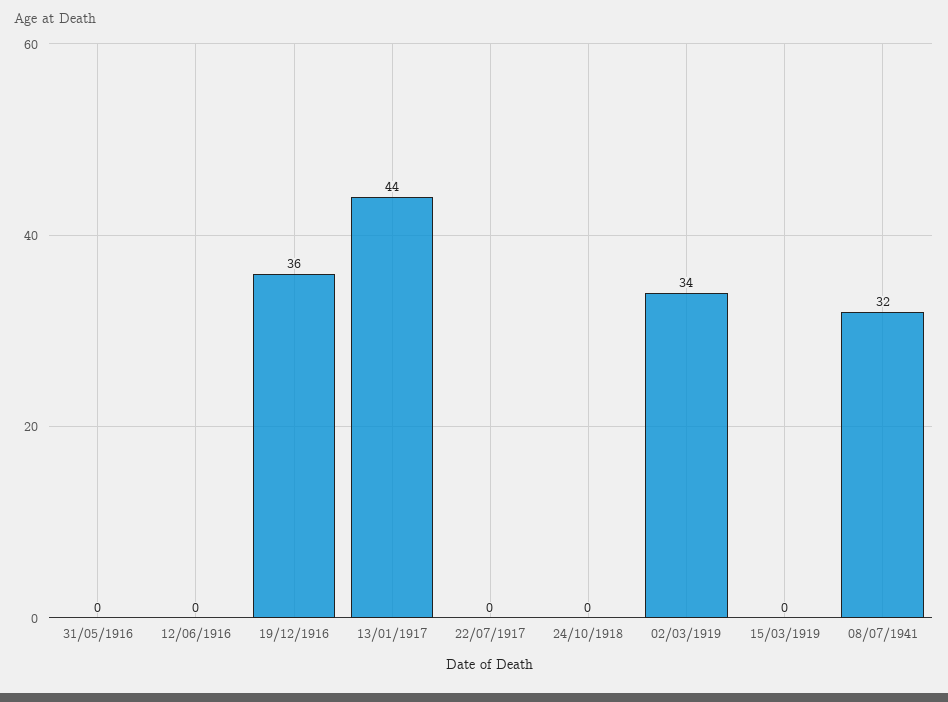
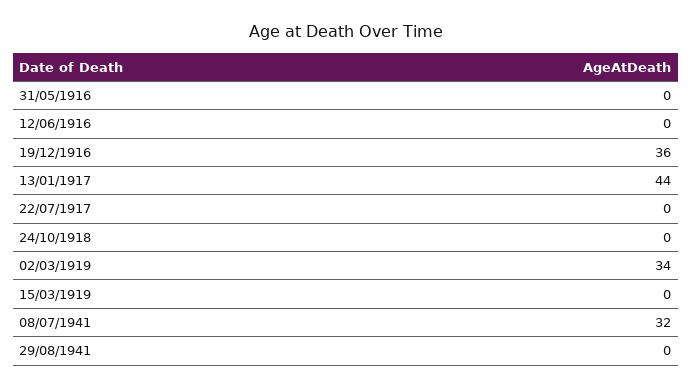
29/08/1941: none -> 0

